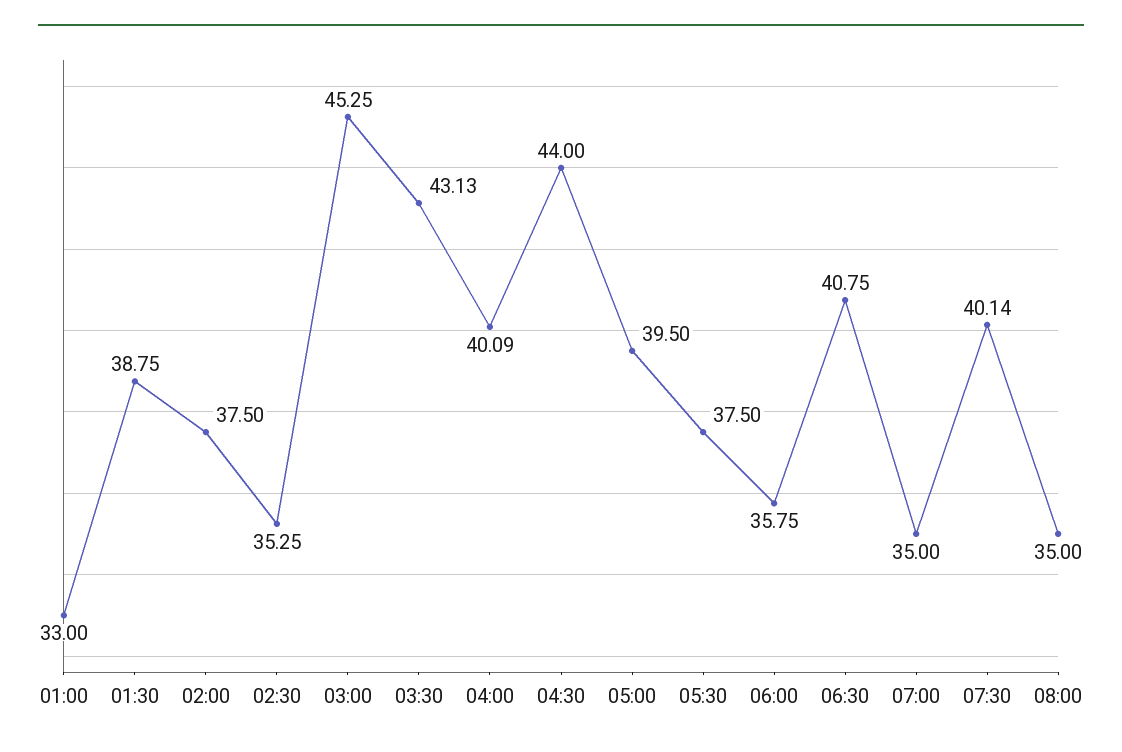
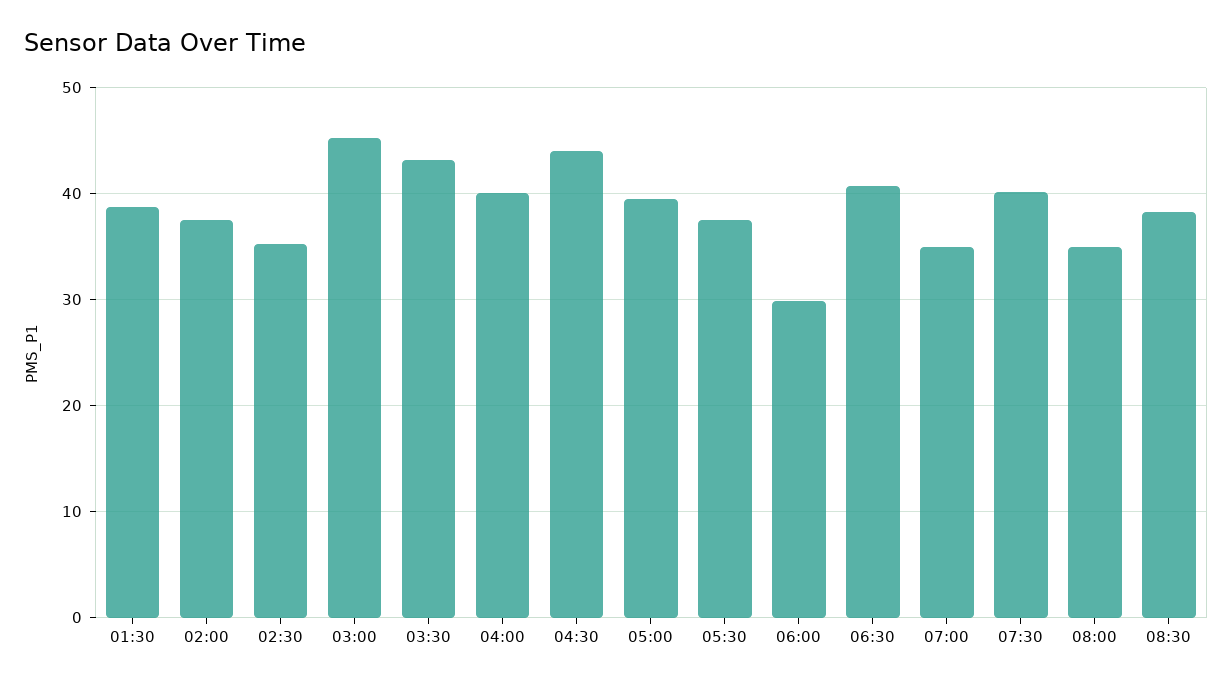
01:00: 33 -> none
06:00: 35.75 -> 30
08:30: none -> 38

